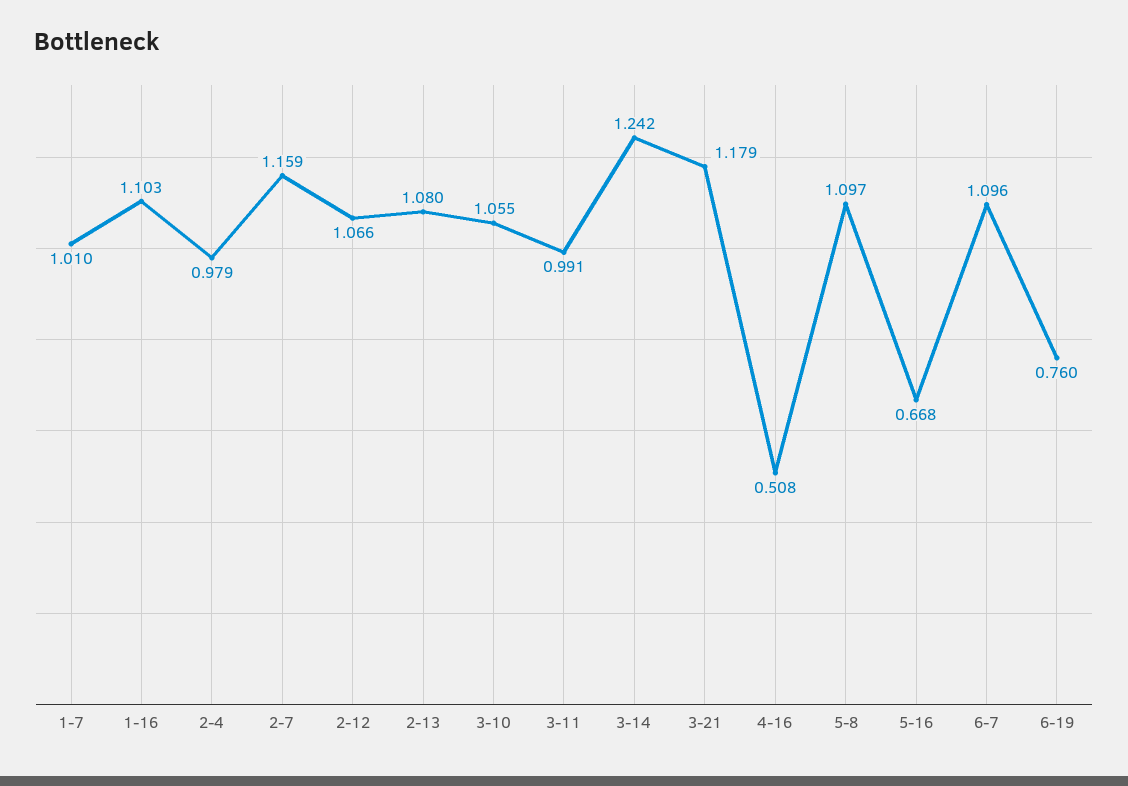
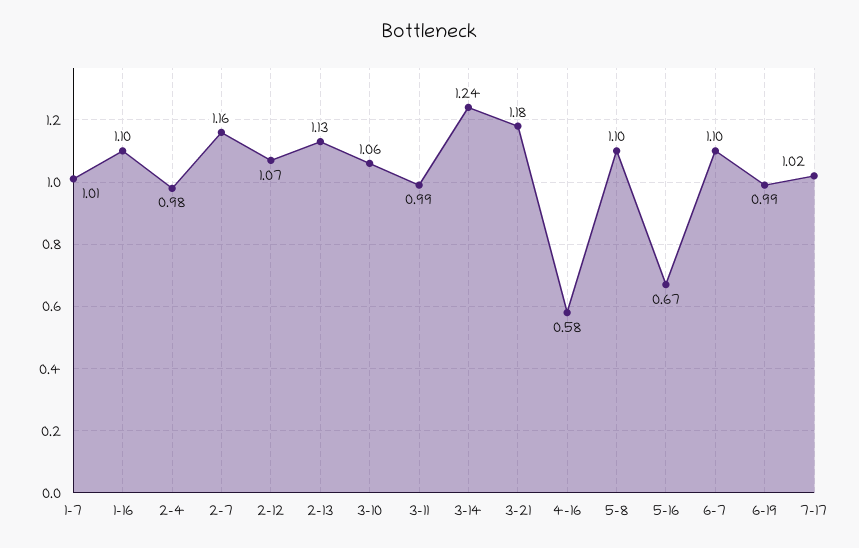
2-13: 1.08 -> 1.13
4-16: 0.508 -> 0.58
6-19: 0.76 -> 0.99
7-17: none -> 1.02

